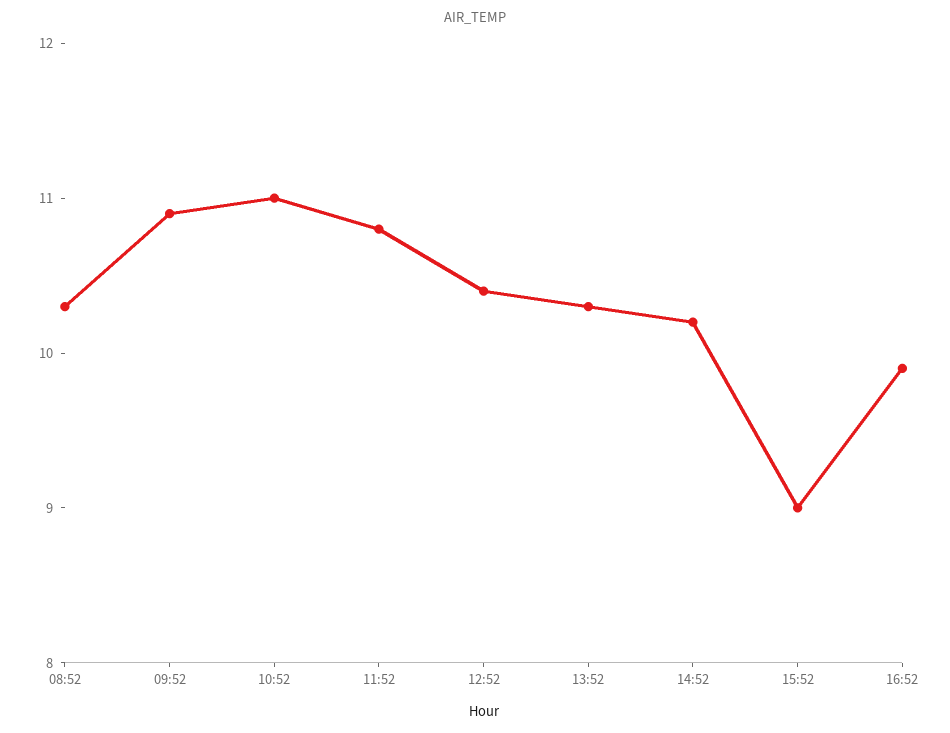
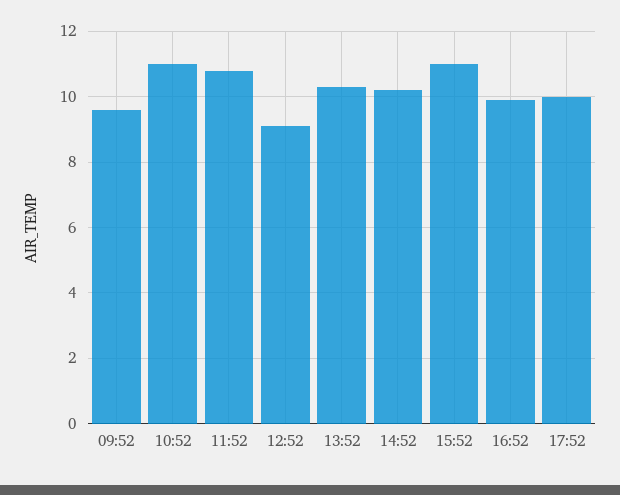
08:52: 10.3 -> none
09:52: 10.9 -> 9.5
12:52: 10.4 -> 9
15:52: 9 -> 11
17:52: none -> 10

